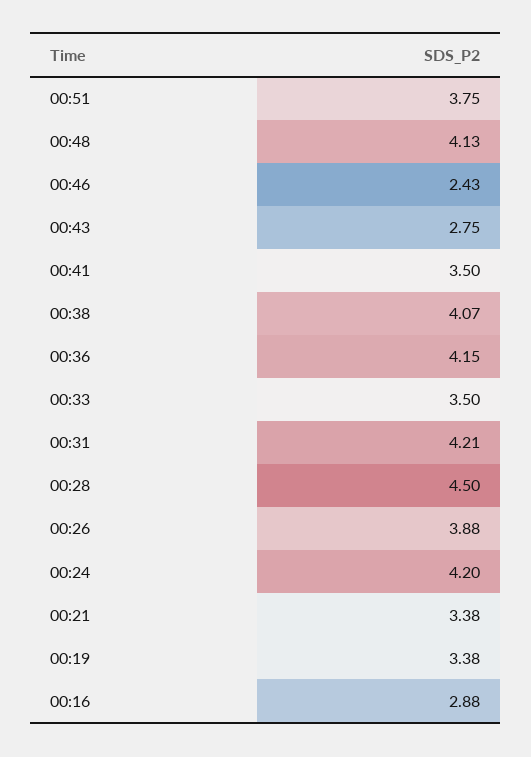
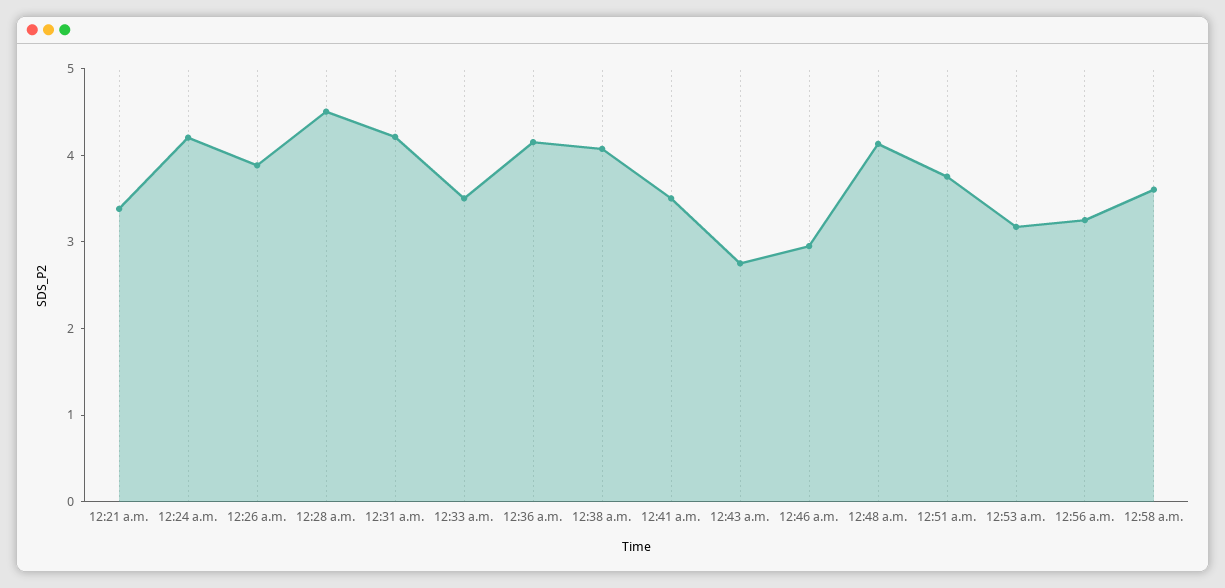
00:46: 2.43 -> 3
00:19: 3.38 -> none
00:16: 2.88 -> none
12:53 a.m.: none -> 3.2
12:56 a.m.: none -> 3.2
12:58 a.m.: none -> 3.6

